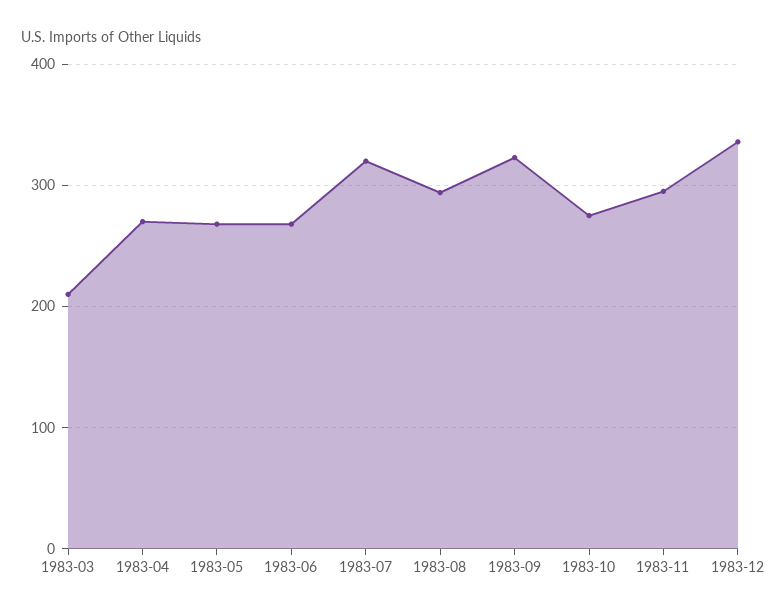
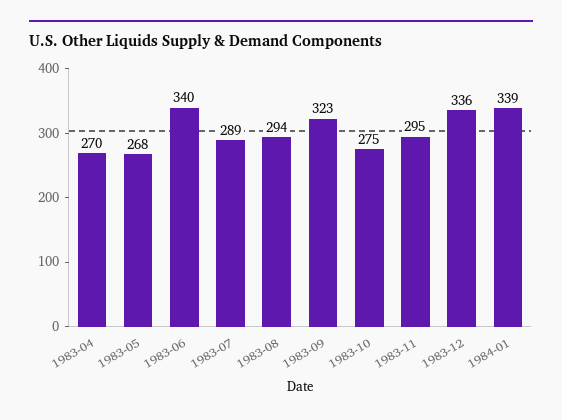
1983-03: 210 -> none
1983-06: 270 -> 340
1983-07: 320 -> 289
1984-01: none -> 339

